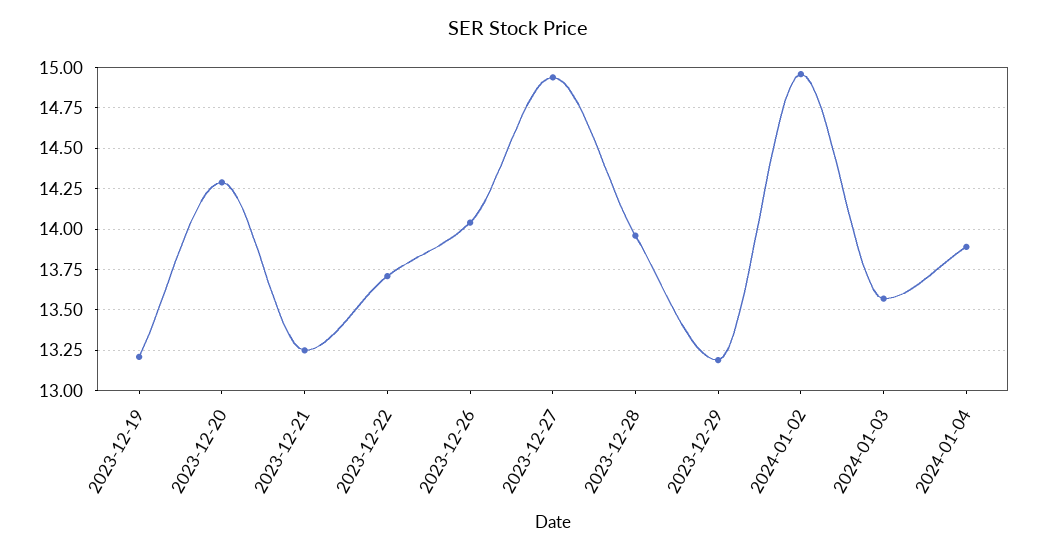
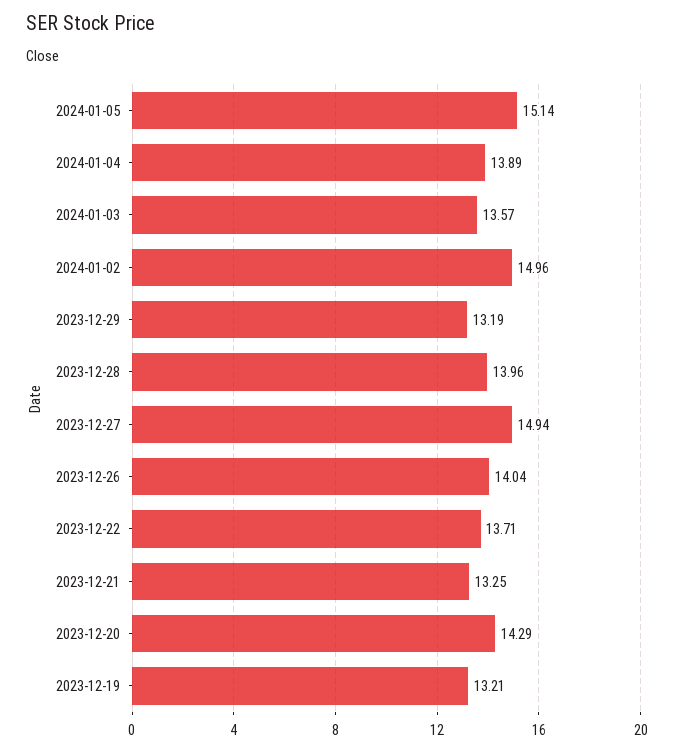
2024-01-05: none -> 15.14

